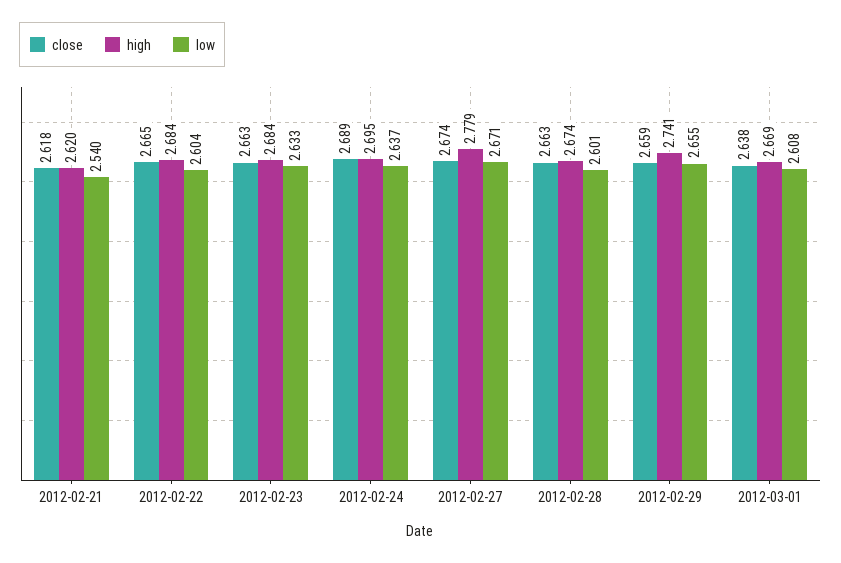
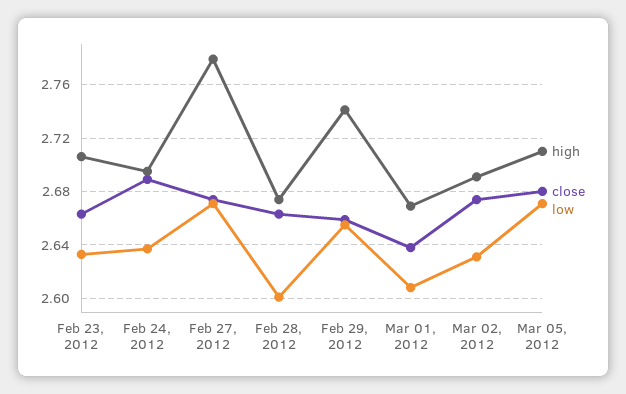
close, 2012-02-21: 2.618 -> none
high, 2012-02-21: 2.62 -> none
low, 2012-02-21: 2.54 -> none
close, 2012-02-22: 2.665 -> none
high, 2012-02-22: 2.684 -> none
low, 2012-02-22: 2.604 -> none
high, 2012-02-23: 2.684 -> 2.705
high, Mar 02, 2012: none -> 2.69
close, Mar 02, 2012: none -> 2.675
low, Mar 02, 2012: none -> 2.63
high, Mar 05, 2012: none -> 2.71
close, Mar 05, 2012: none -> 2.68
low, Mar 05, 2012: none -> 2.67

